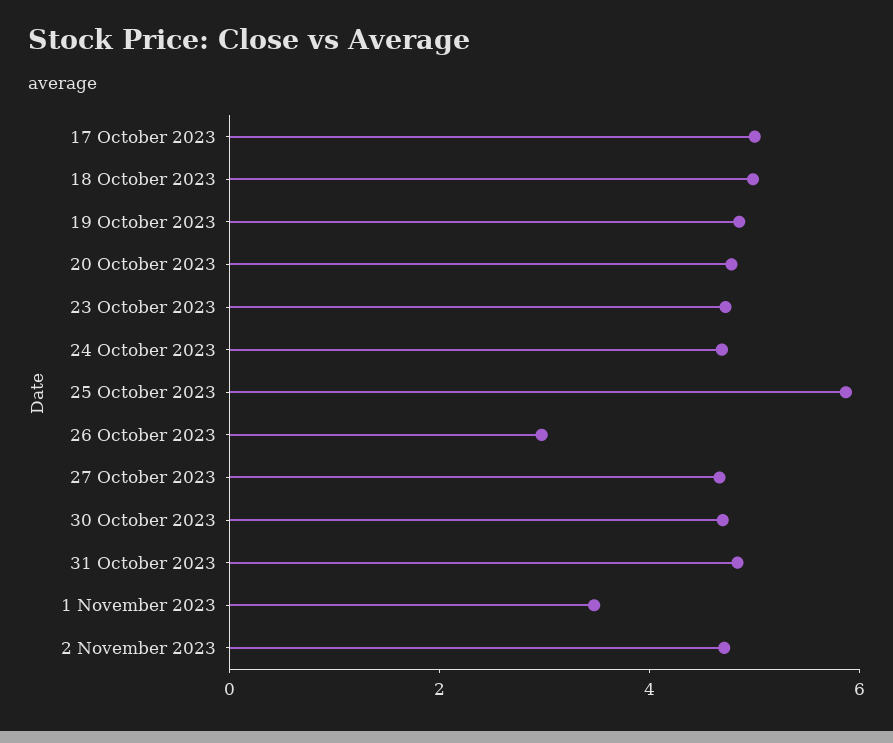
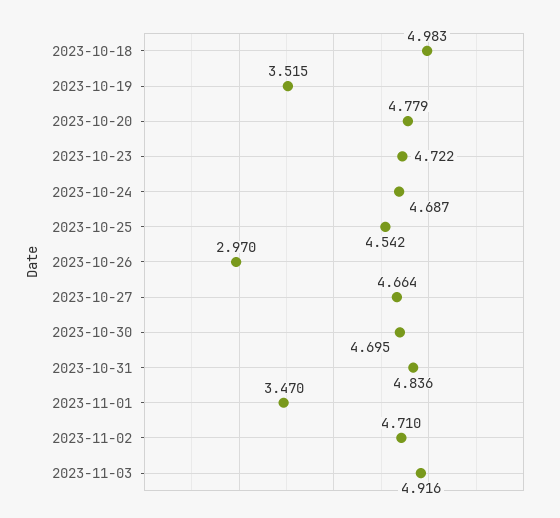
17 October 2023: 5 -> none
19 October 2023: 5 -> 3.515
25 October 2023: 6 -> 4.542
2023-11-03: none -> 4.916

